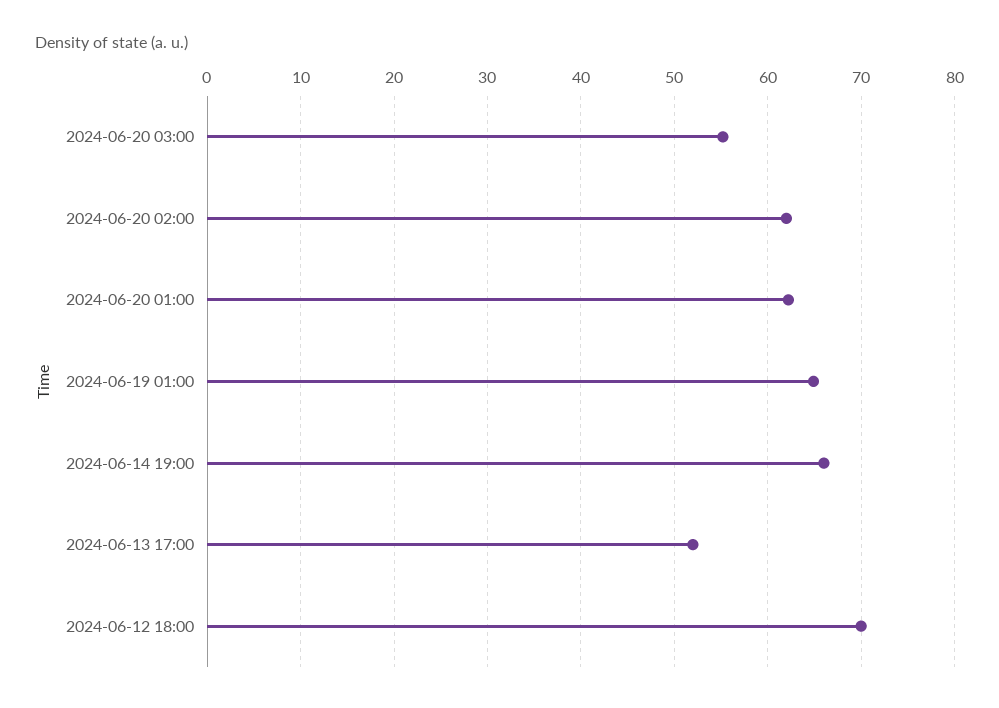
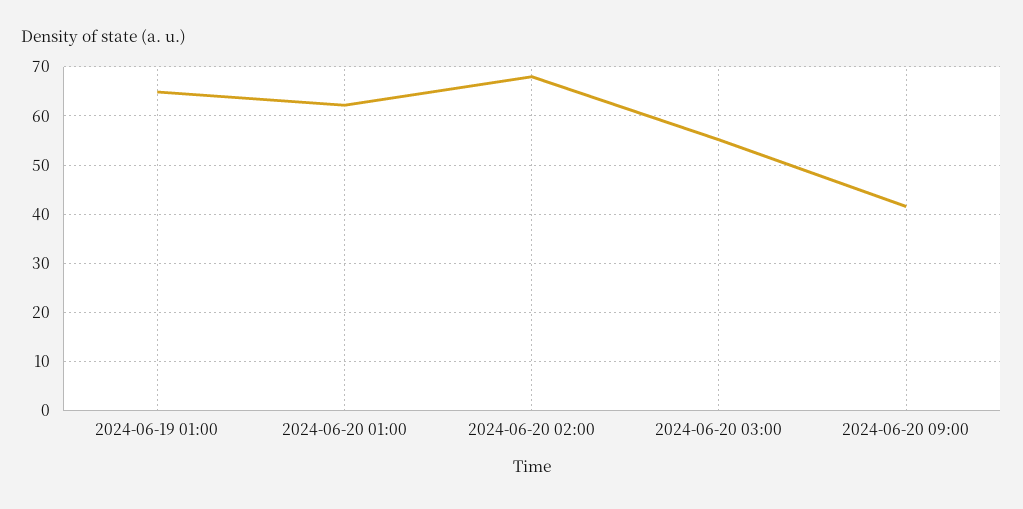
2024-06-20 02:00: 62 -> 68
2024-06-14 19:00: 66 -> none
2024-06-13 17:00: 52 -> none
2024-06-12 18:00: 70 -> none
2024-06-20 09:00: none -> 42

